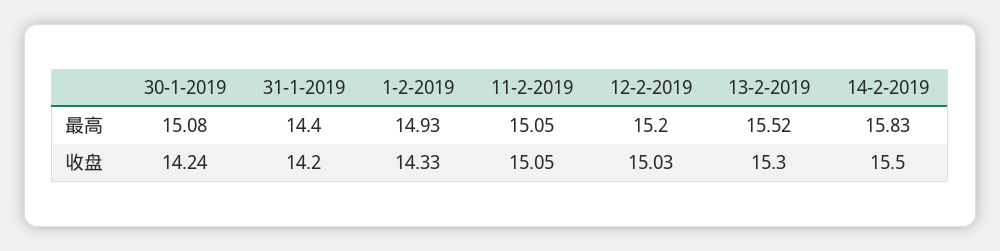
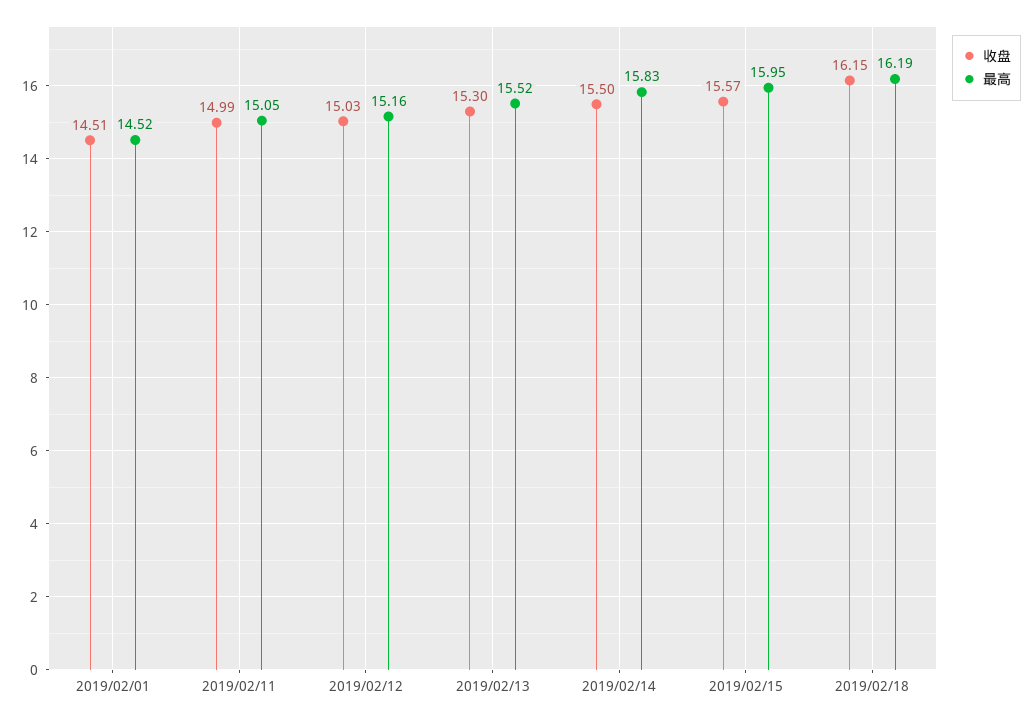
最高, 30-1-2019: 15.08 -> none
最高, 31-1-2019: 14.4 -> none
最高, 1-2-2019: 14.93 -> 14.52
最高, 12-2-2019: 15.2 -> 15.16
收盘, 30-1-2019: 14.24 -> none
收盘, 31-1-2019: 14.2 -> none
收盘, 1-2-2019: 14.33 -> 14.51
收盘, 11-2-2019: 15.05 -> 14.99
收盘, 2019/02/15: none -> 15.57
最高, 2019/02/15: none -> 15.95
收盘, 2019/02/18: none -> 16.15
最高, 2019/02/18: none -> 16.19

